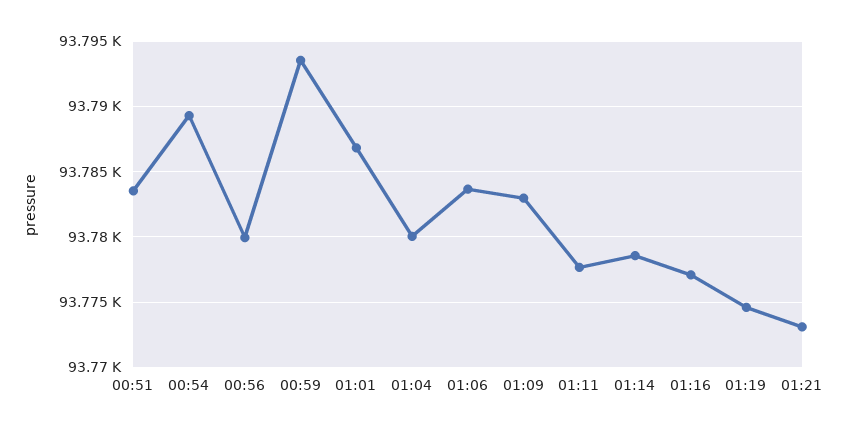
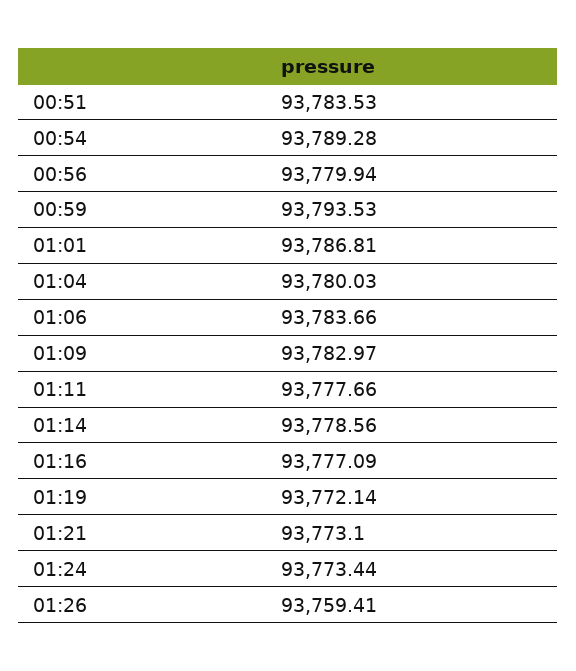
01:19: 93774.5 -> 93772.14
01:24: none -> 93773.44
01:26: none -> 93759.41

